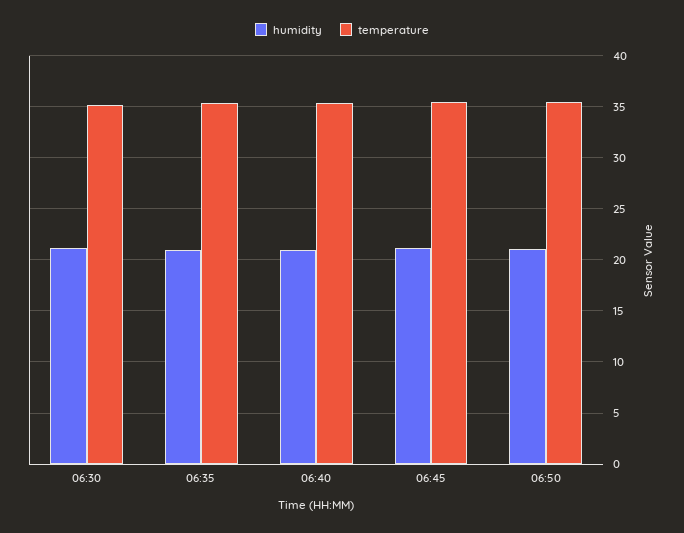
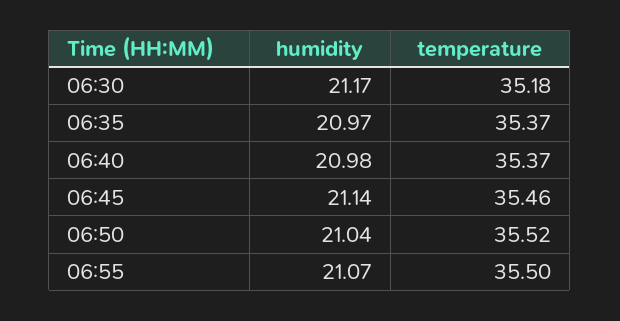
humidity, 06:55: none -> 21.07
temperature, 06:55: none -> 35.5

